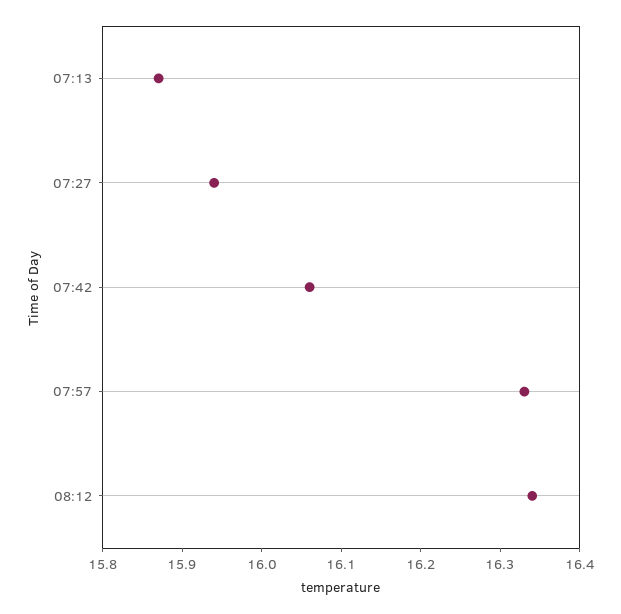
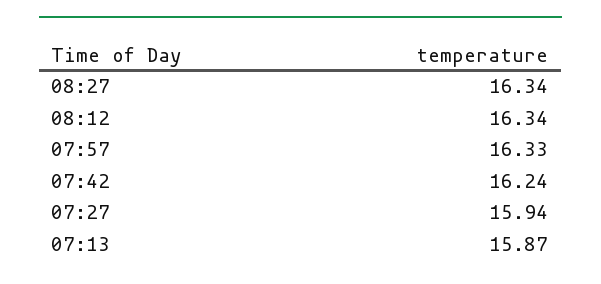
07:42: 16.05 -> 16.24
08:27: none -> 16.34

